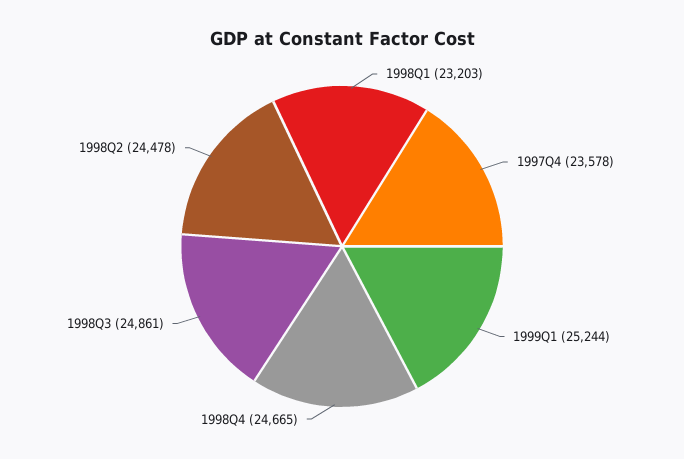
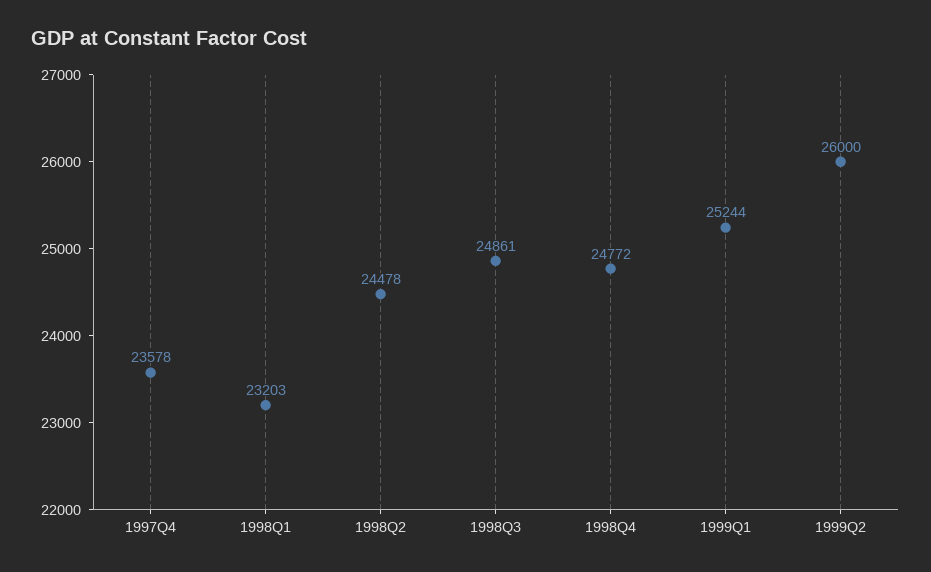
1998Q4: 24665 -> 24772
1999Q2: none -> 26000

